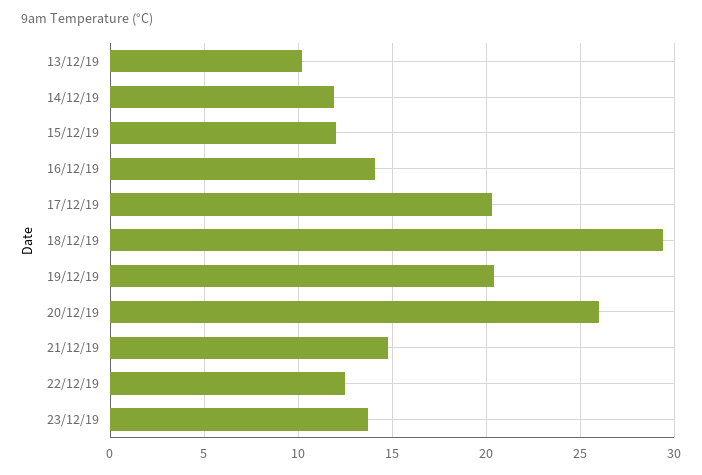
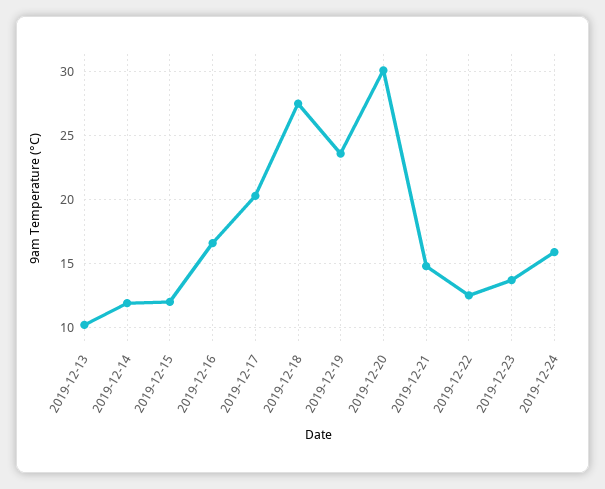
16/12/19: 14 -> 16.5
18/12/19: 29.5 -> 27.5
19/12/19: 20.5 -> 23.5
20/12/19: 26 -> 30
2019-12-24: none -> 16

